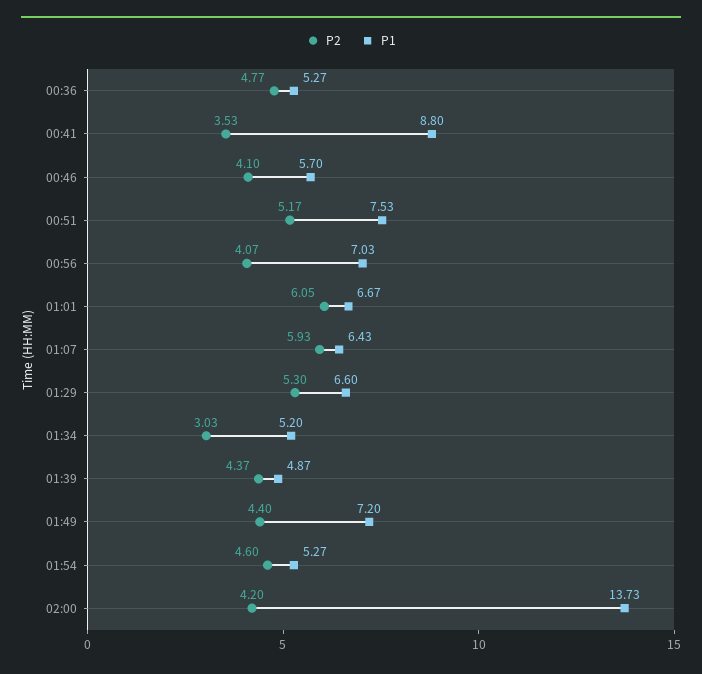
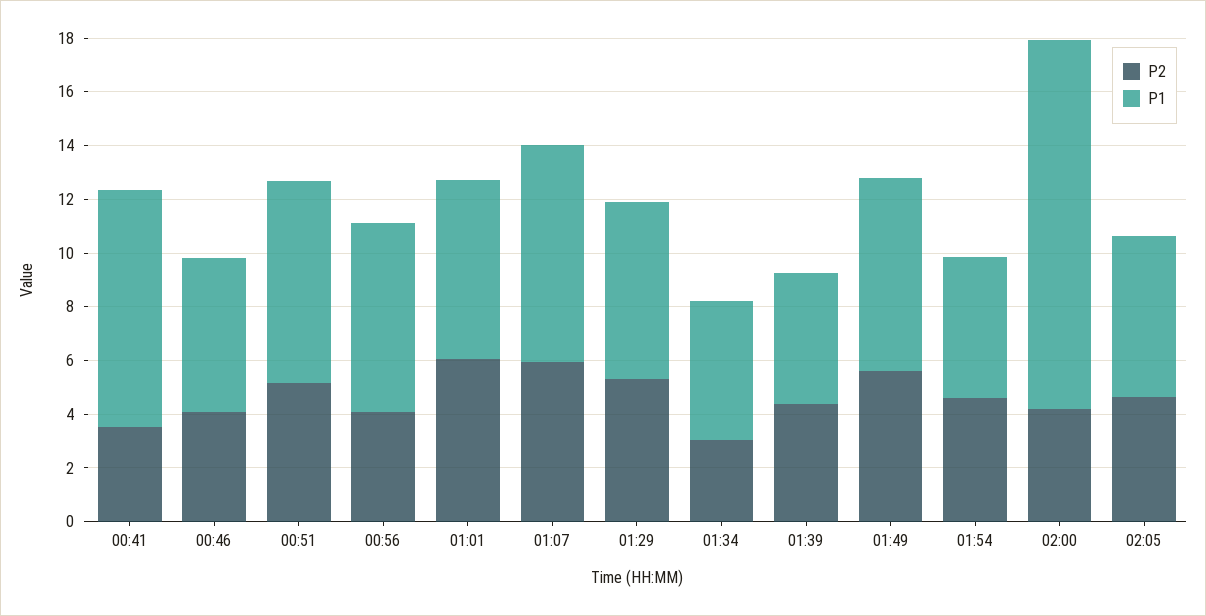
P2, 00:36: 4.77 -> none
P1, 00:36: 5.27 -> none
P1, 01:07: 6.43 -> 8
P2, 01:49: 4.4 -> 5.5
P2, 02:05: none -> 4.5
P1, 02:05: none -> 6

